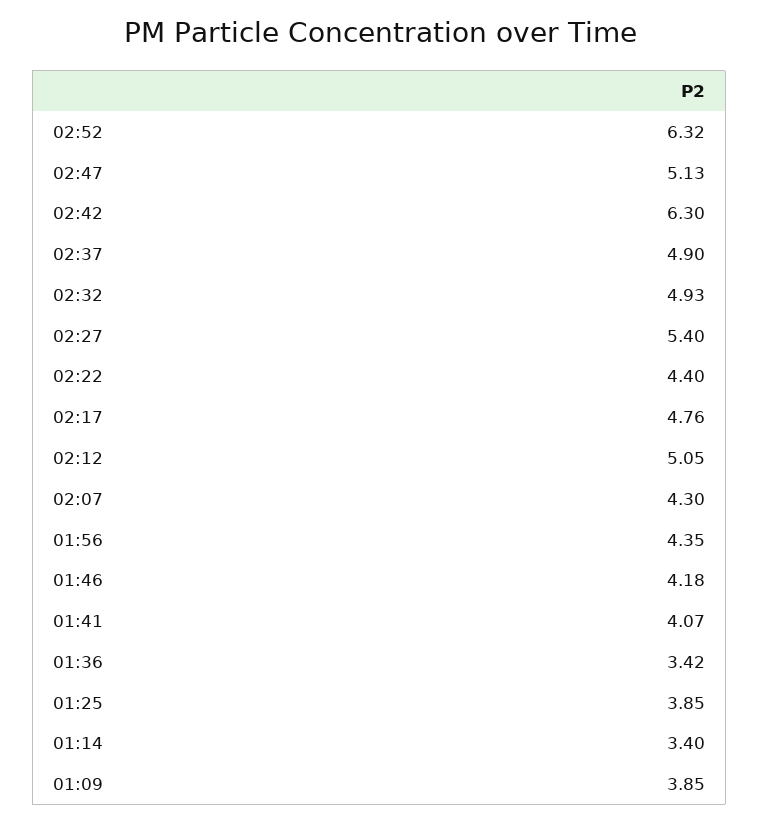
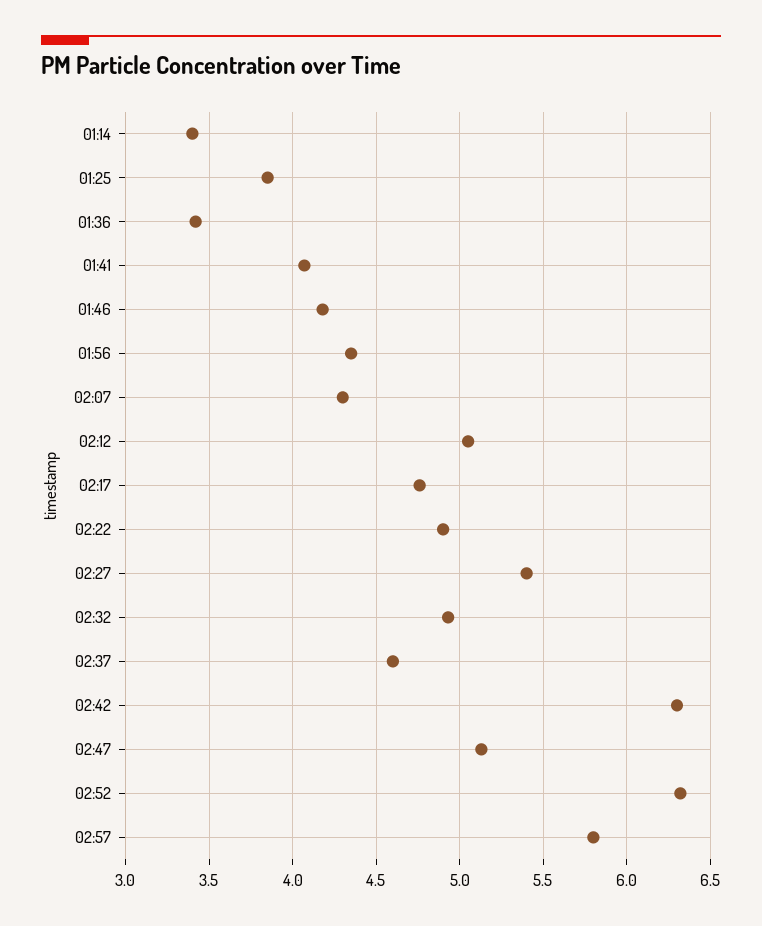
02:37: 4.9 -> 4.6
02:22: 4.4 -> 4.9
01:09: 3.85 -> none
02:57: none -> 5.8

